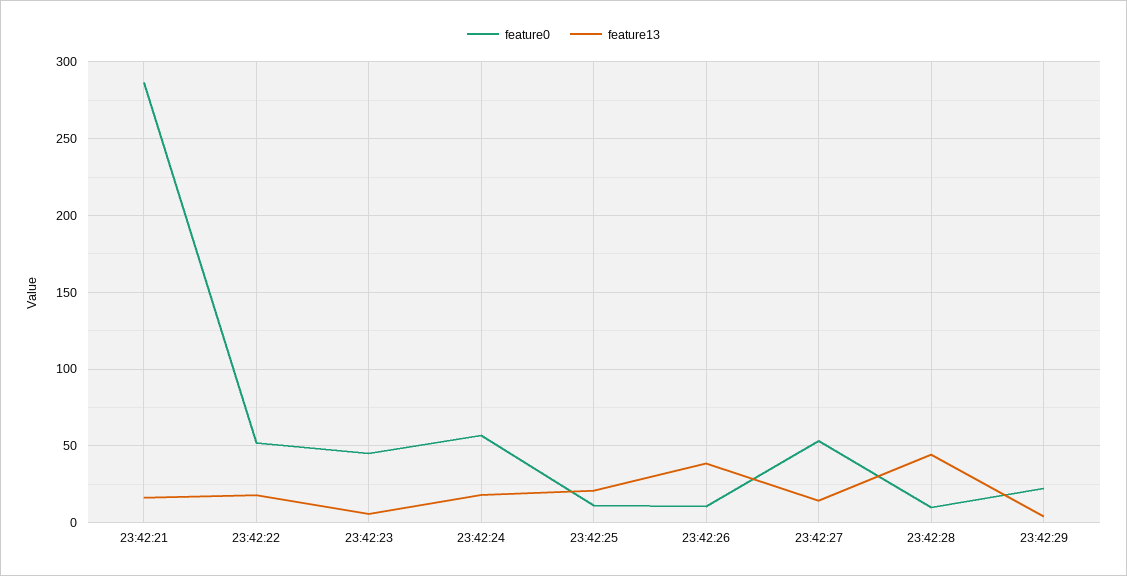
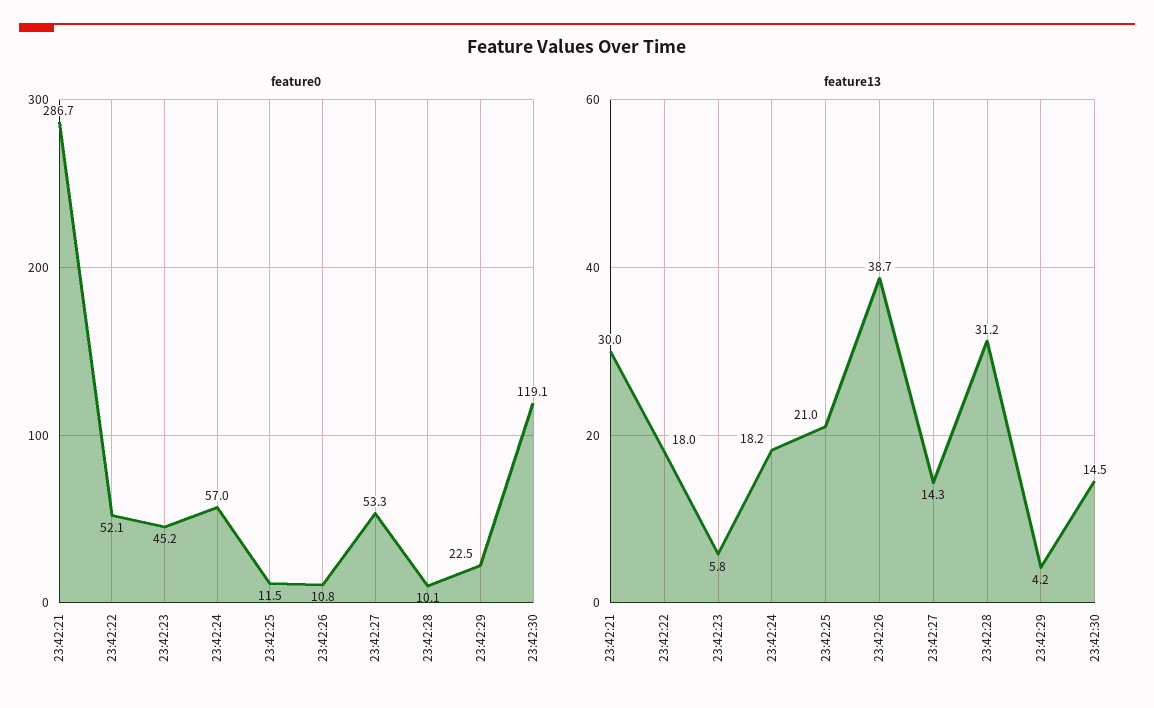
feature13, 23:42:21: 15 -> 30
feature13, 23:42:28: 45 -> 31.2
feature0, 23:42:30: none -> 119.1
feature13, 23:42:30: none -> 14.5

